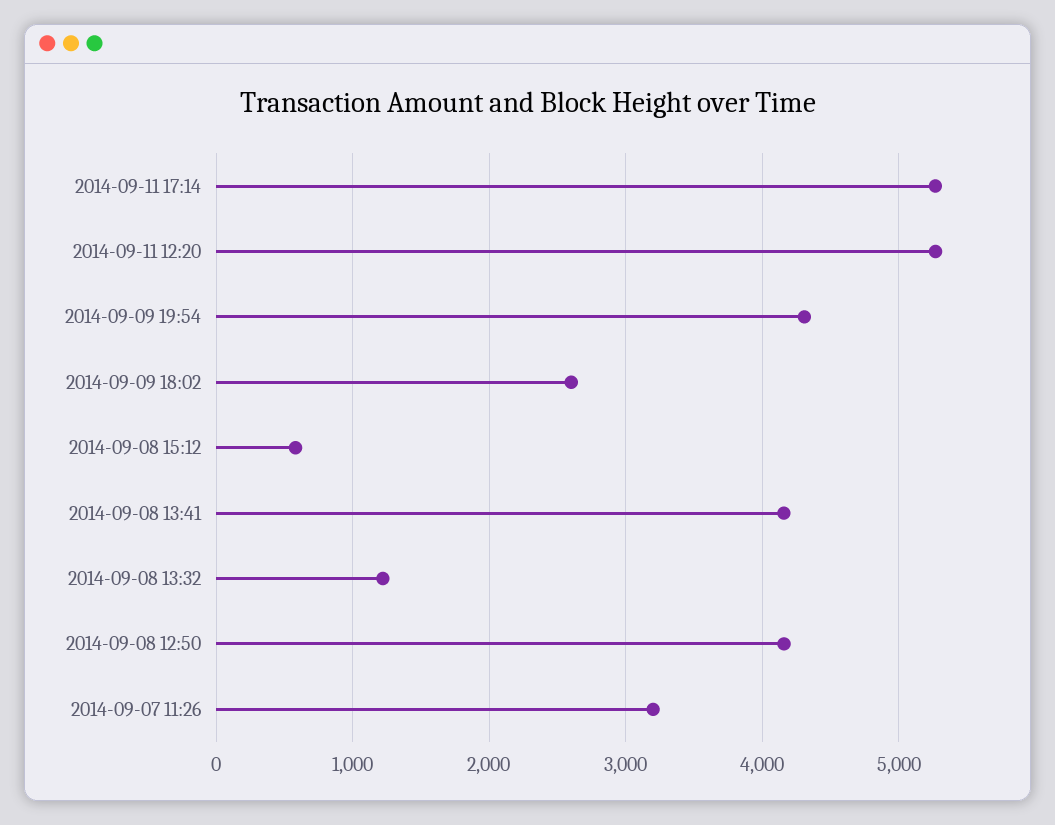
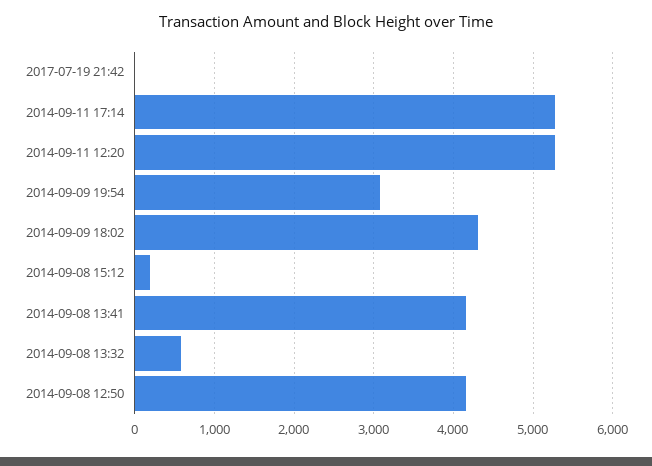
2014-09-09 19:54: 4300 -> 3100
2014-09-09 18:02: 2600 -> 4300
2014-09-08 15:12: 600 -> 200
2014-09-08 13:32: 1200 -> 600
2014-09-07 11:26: 3200 -> none
2017-07-19 21:42: none -> 0

